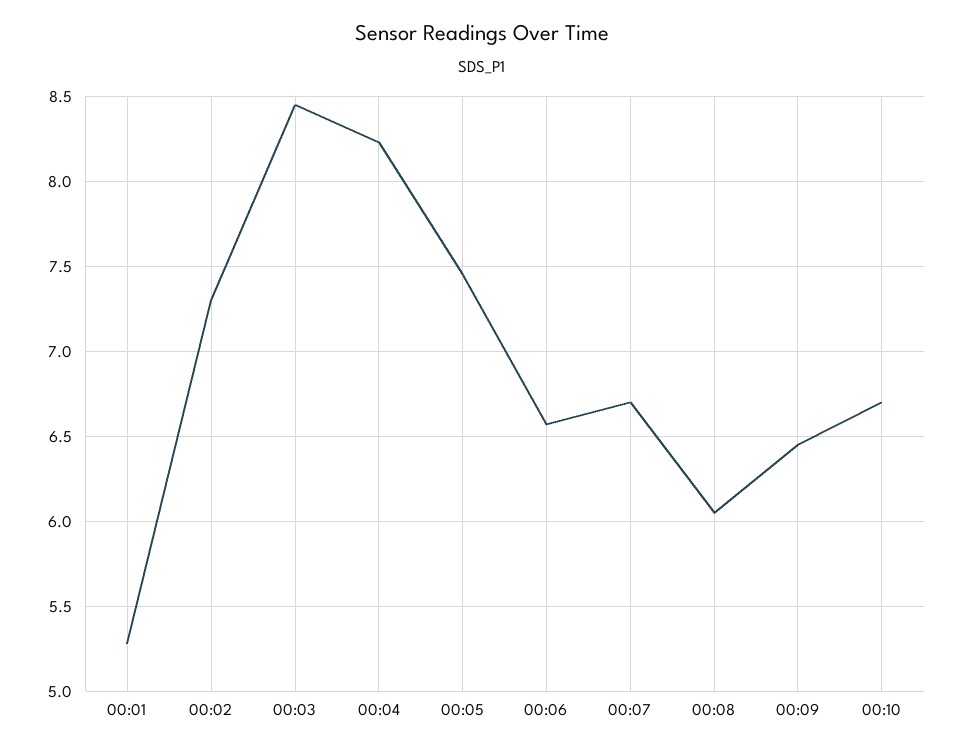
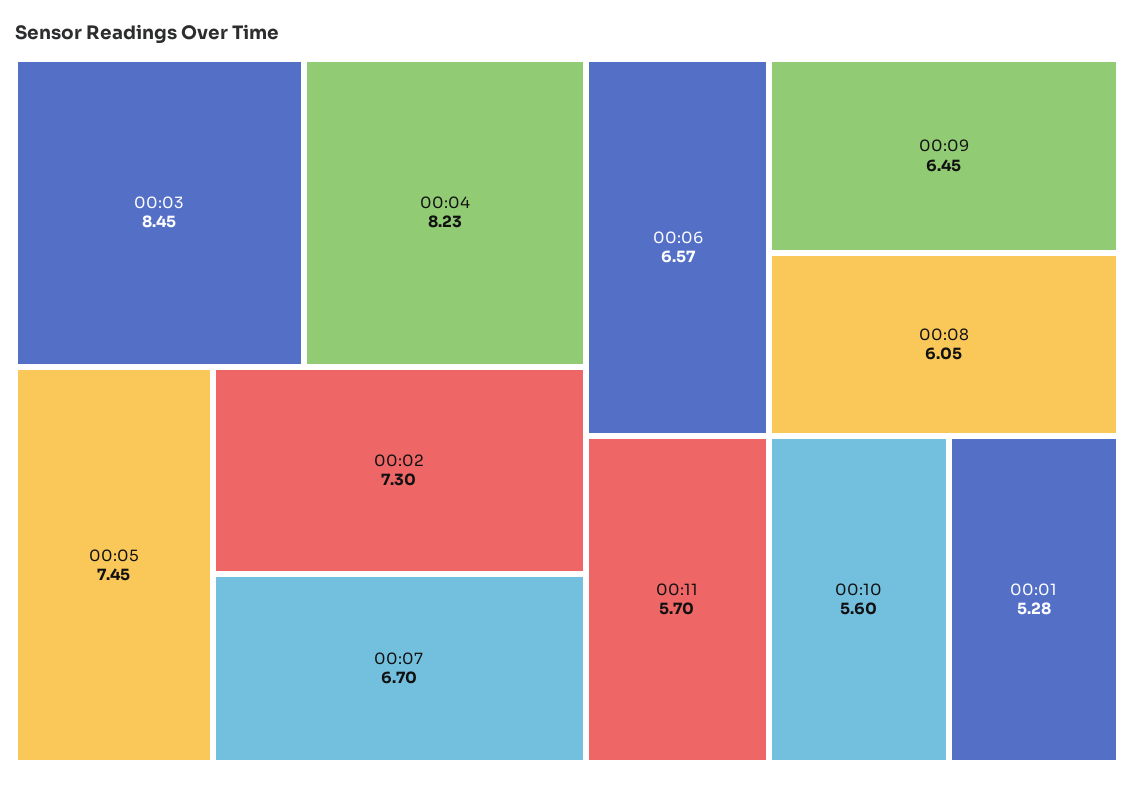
00:10: 6.7 -> 5.6
00:11: none -> 5.7

